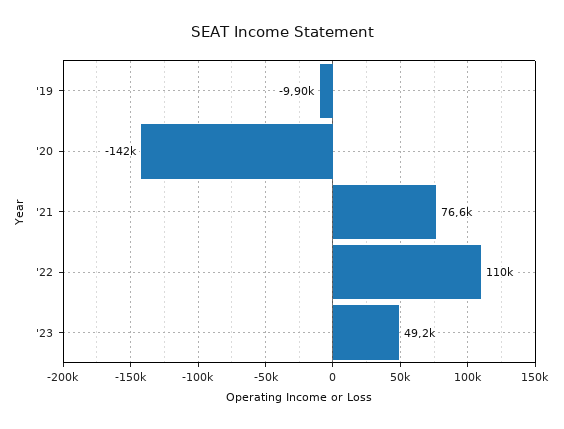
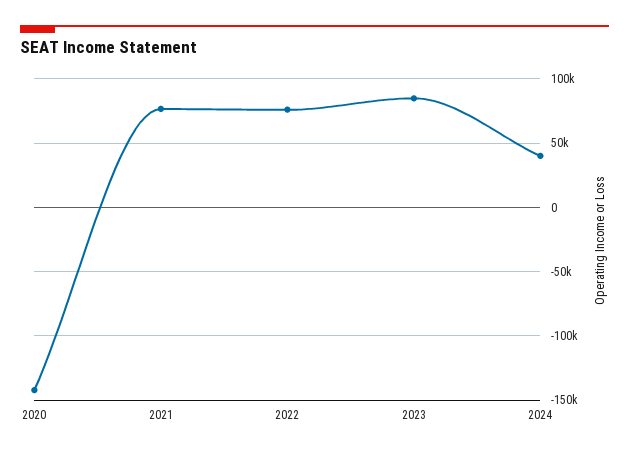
'19: -9900 -> none
'22: 110000 -> 75000
'23: 49200 -> 85000
2024: none -> 40000

